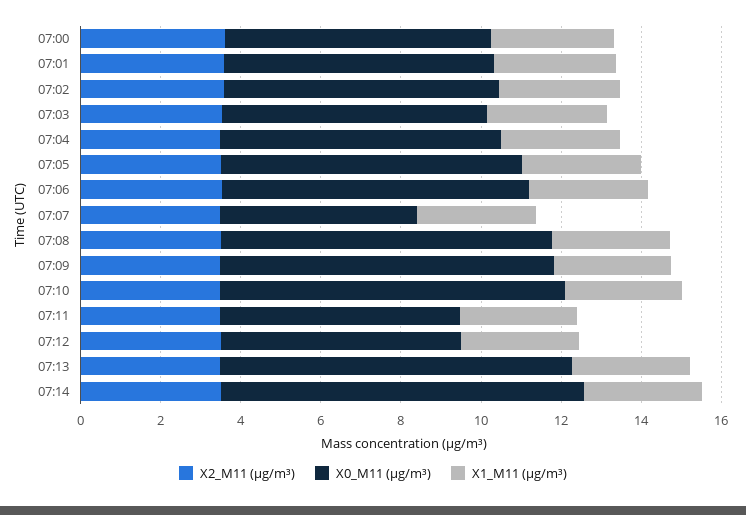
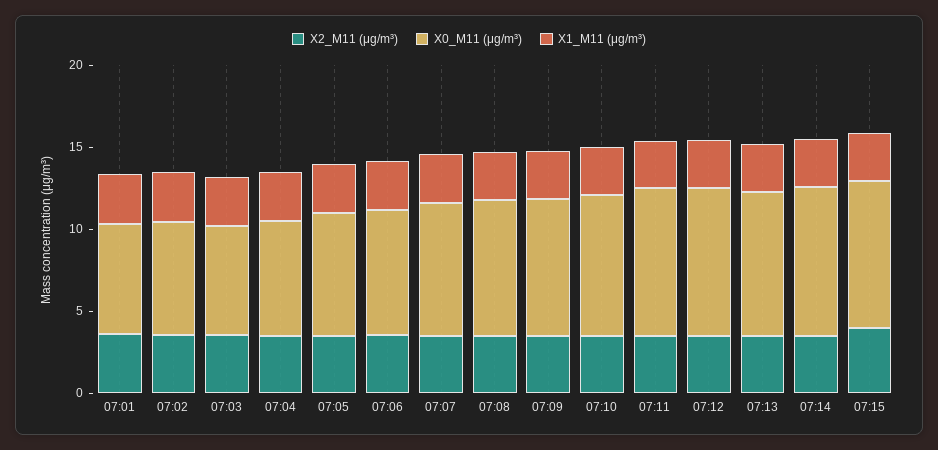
X2_M11 (μg/m³), 07:00: 3.5 -> none
X0_M11 (μg/m³), 07:00: 6.5 -> none
X1_M11 (μg/m³), 07:00: 3 -> none
X0_M11 (μg/m³), 07:07: 5 -> 8
X0_M11 (μg/m³), 07:11: 6 -> 9
X0_M11 (μg/m³), 07:12: 6 -> 9
X2_M11 (μg/m³), 07:15: none -> 4
X0_M11 (μg/m³), 07:15: none -> 9
X1_M11 (μg/m³), 07:15: none -> 3

